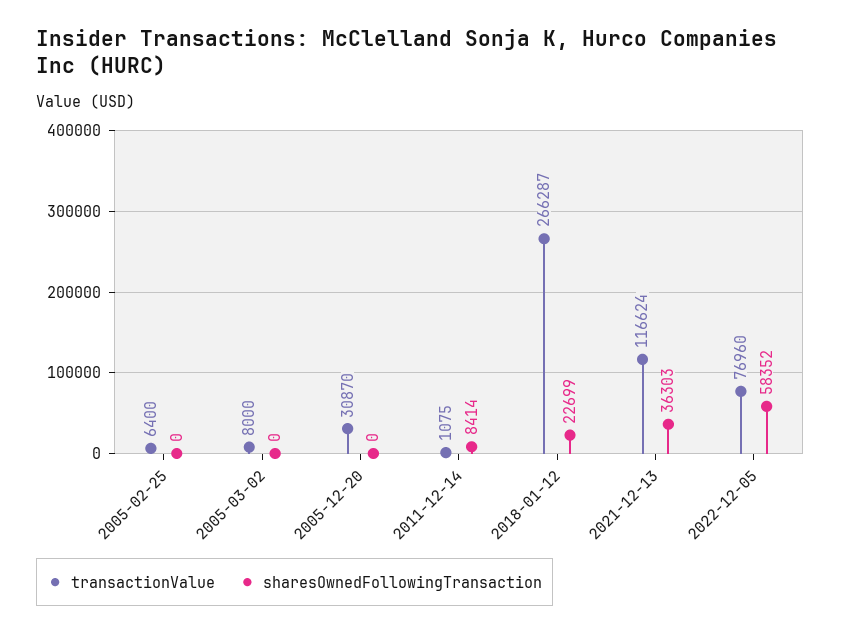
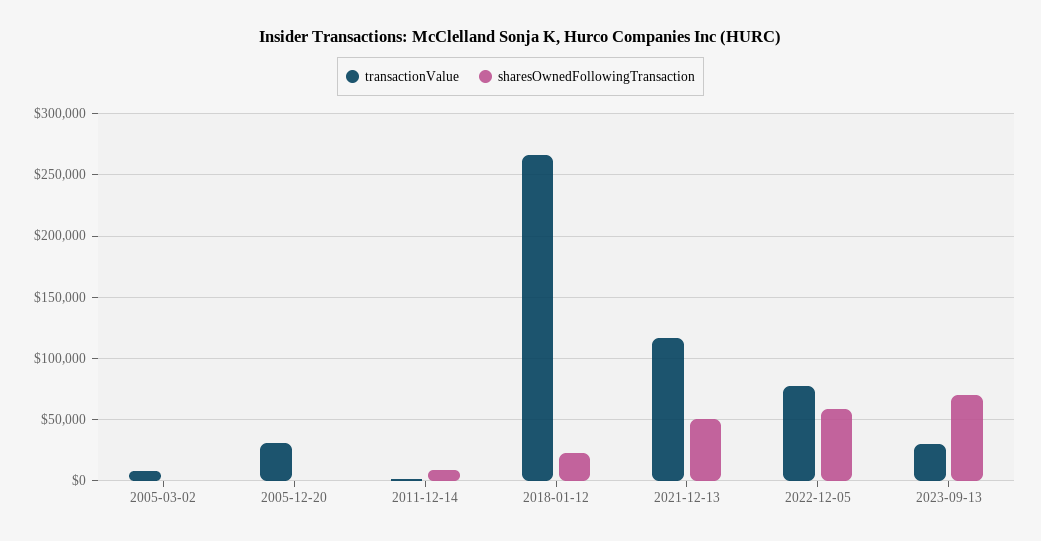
transactionValue, 2005-02-25: 6400 -> none
sharesOwnedFollowingTransaction, 2005-02-25: 0 -> none
sharesOwnedFollowingTransaction, 2021-12-13: 36303 -> 50000
transactionValue, 2023-09-13: none -> 30000
sharesOwnedFollowingTransaction, 2023-09-13: none -> 70000

